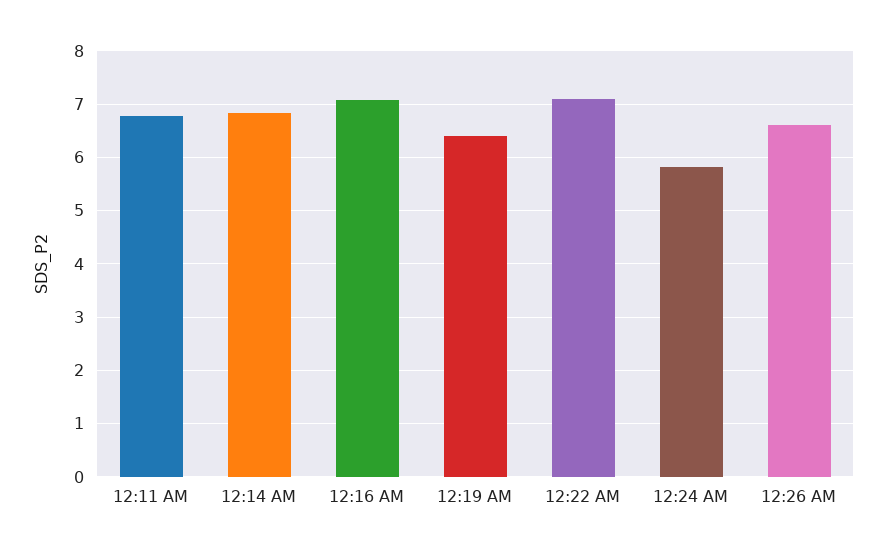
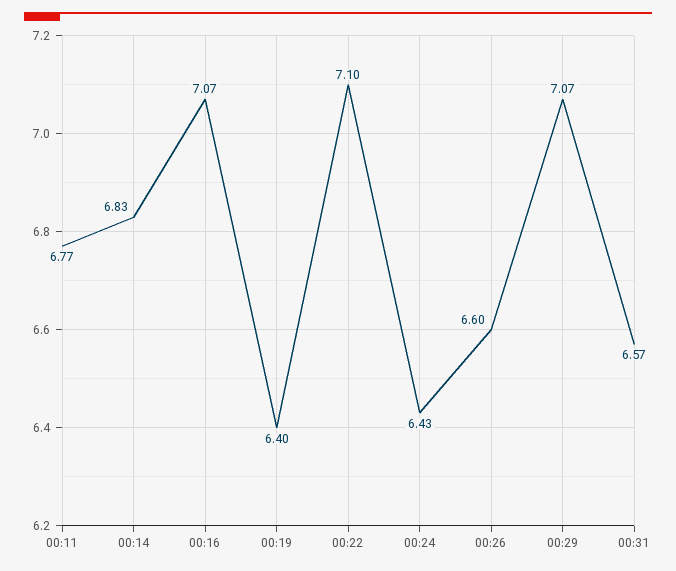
12:24 AM: 5.8 -> 6.43
00:29: none -> 7.07
00:31: none -> 6.57

